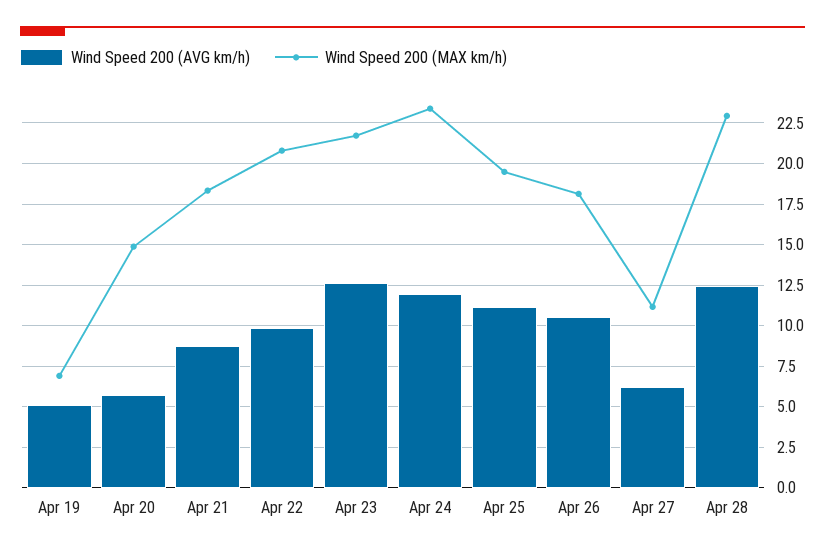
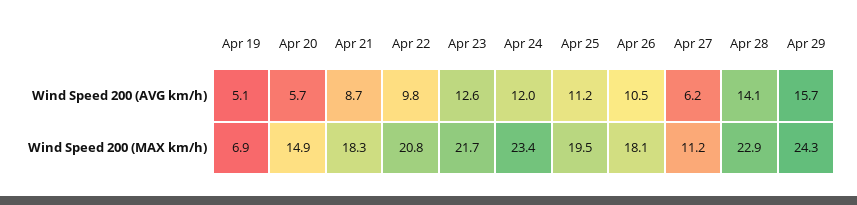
Wind Speed 200 (AVG km/h), Apr 28: 12.5 -> 14.1
Wind Speed 200 (AVG km/h), Apr 29: none -> 15.7
Wind Speed 200 (MAX km/h), Apr 29: none -> 24.3

